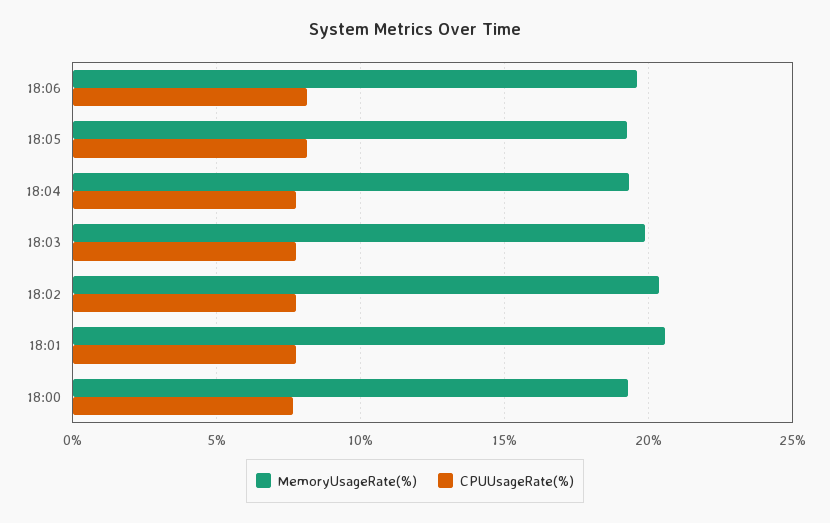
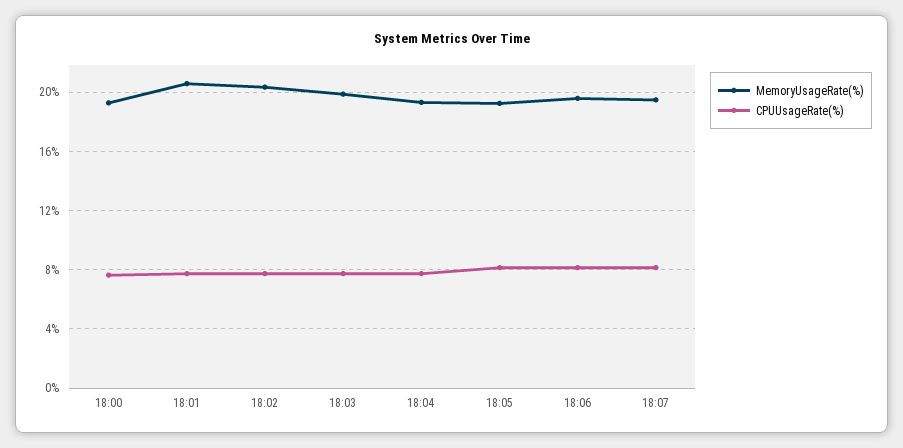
MemoryUsageRate(%), 18:07: none -> 19.5
CPUUsageRate(%), 18:07: none -> 8

